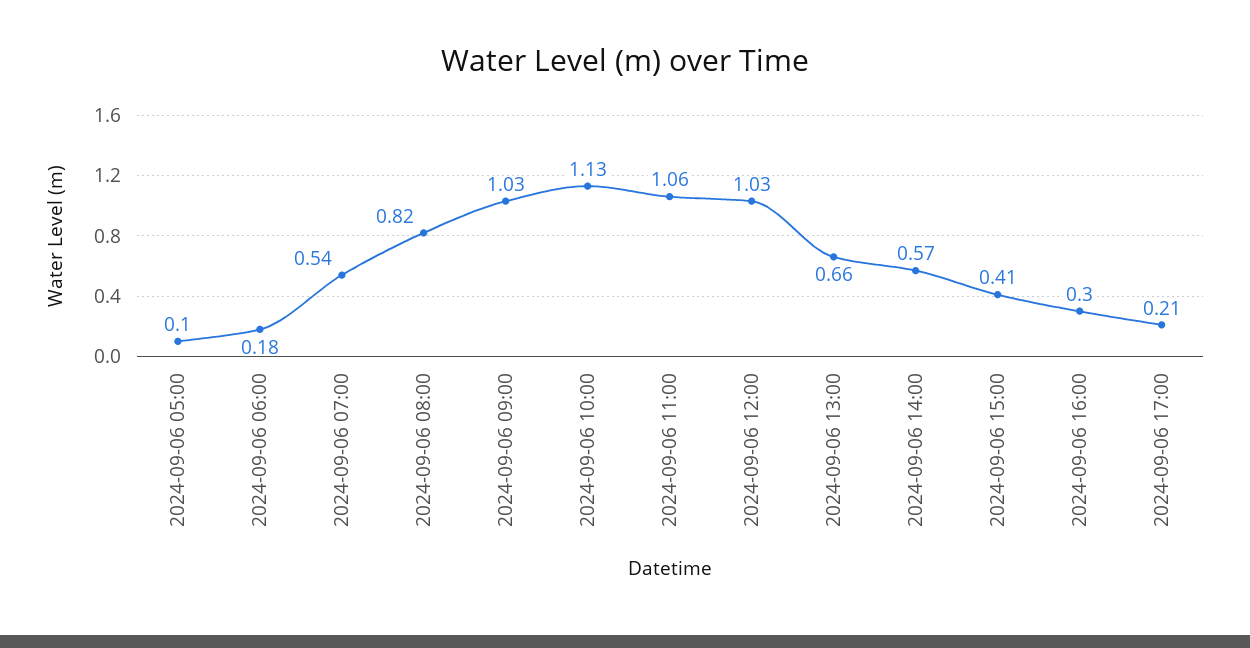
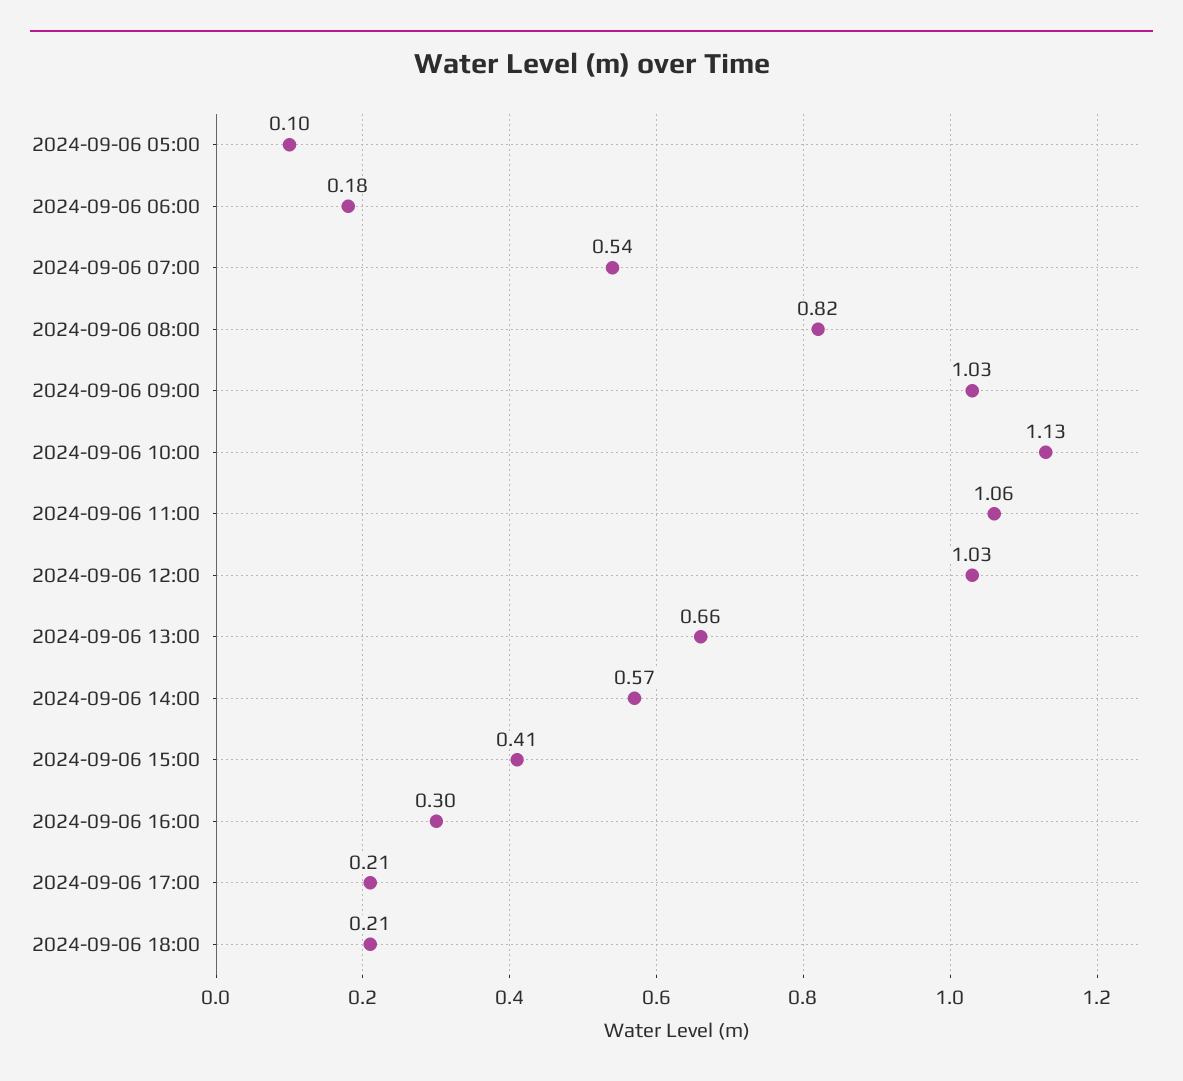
2024-09-06 18:00: none -> 0.21

